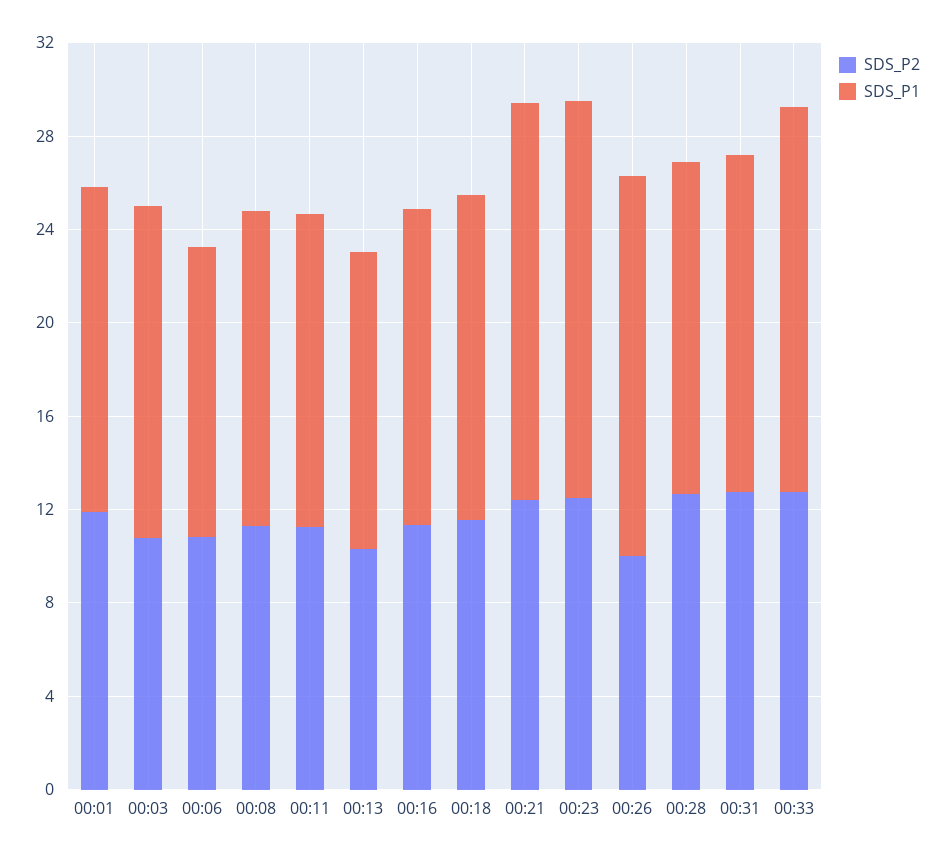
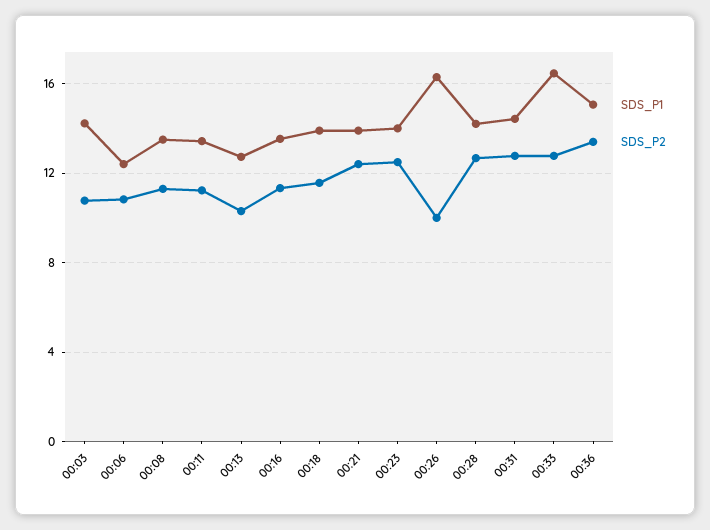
SDS_P2, 00:01: 12 -> none
SDS_P1, 00:01: 14 -> none
SDS_P1, 00:21: 17 -> 14
SDS_P1, 00:23: 17 -> 14
SDS_P1, 00:36: none -> 15
SDS_P2, 00:36: none -> 13.5

